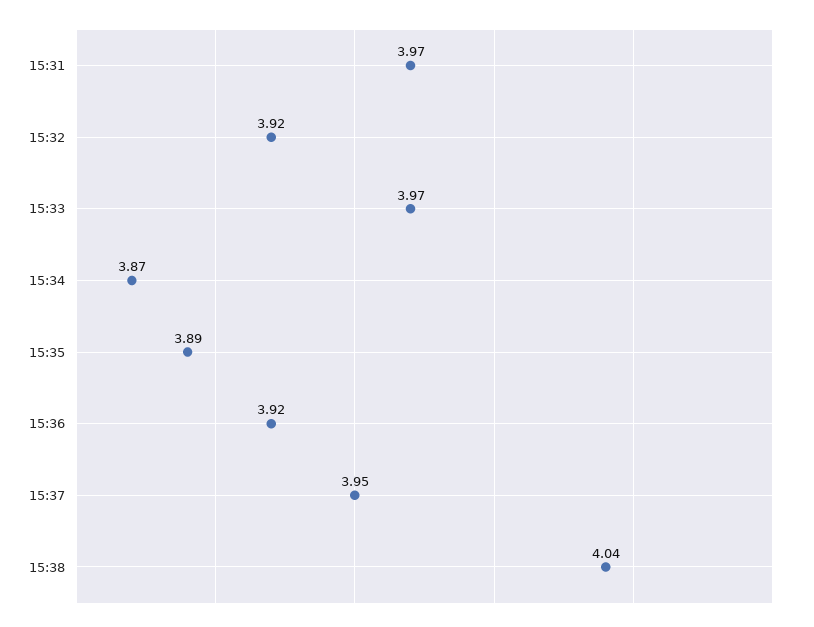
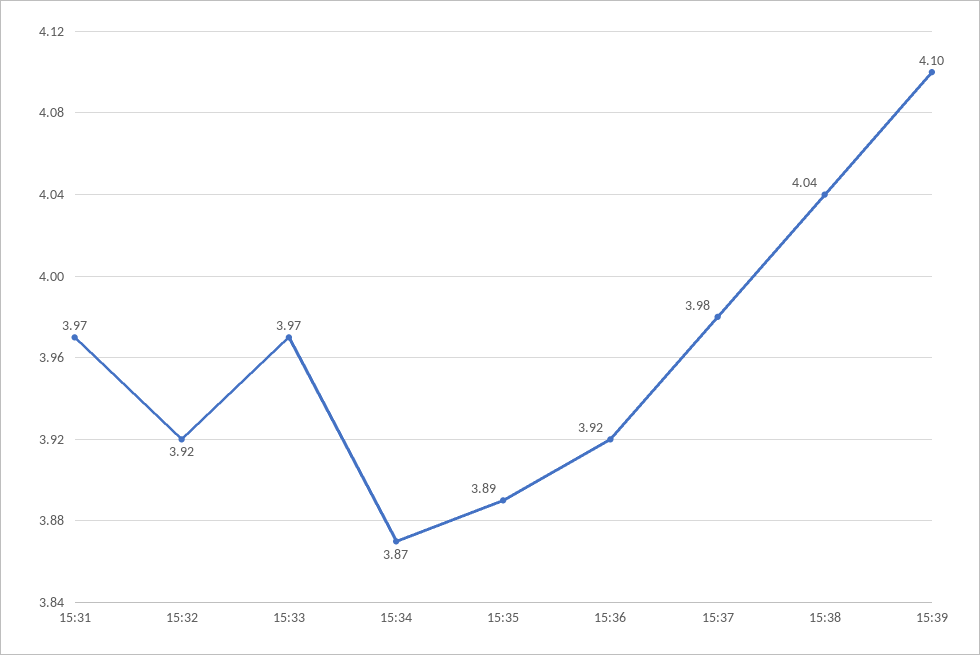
15:37: 3.95 -> 3.98
15:39: none -> 4.1

